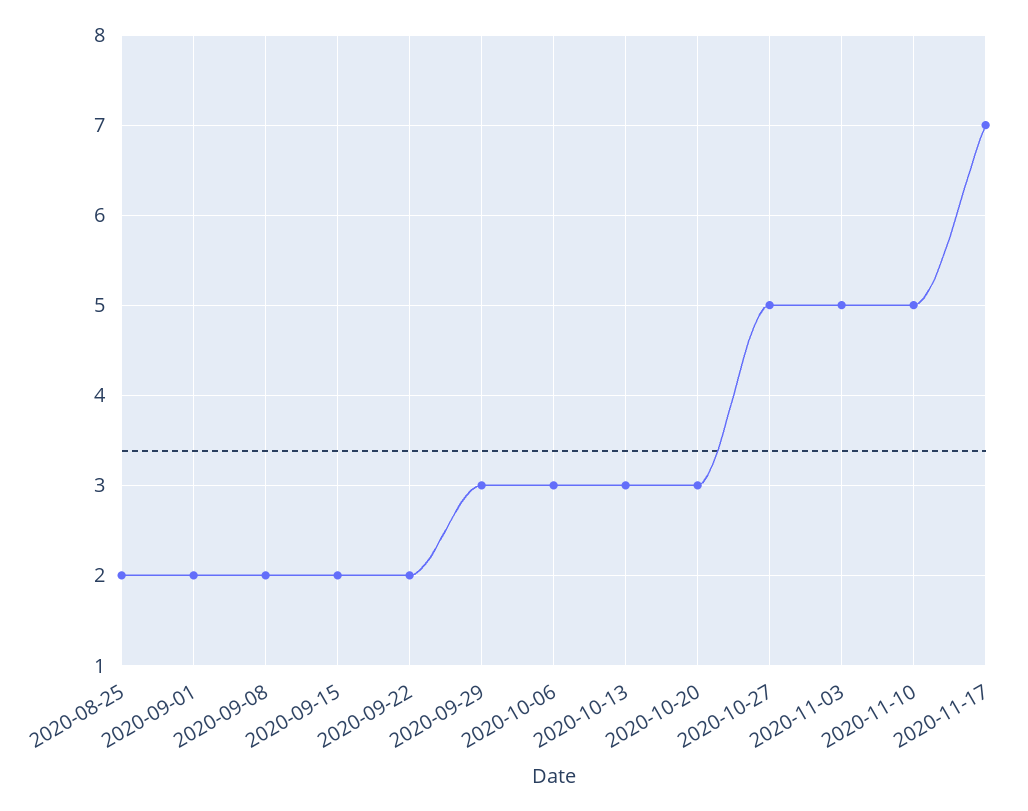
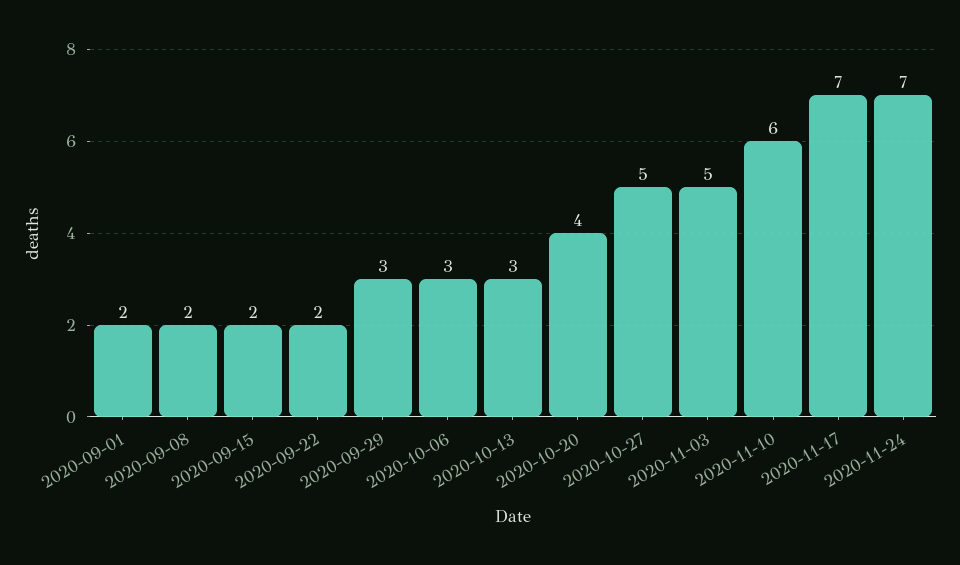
2020-08-25: 2 -> none
2020-10-20: 3 -> 4
2020-11-10: 5 -> 6
2020-11-24: none -> 7

